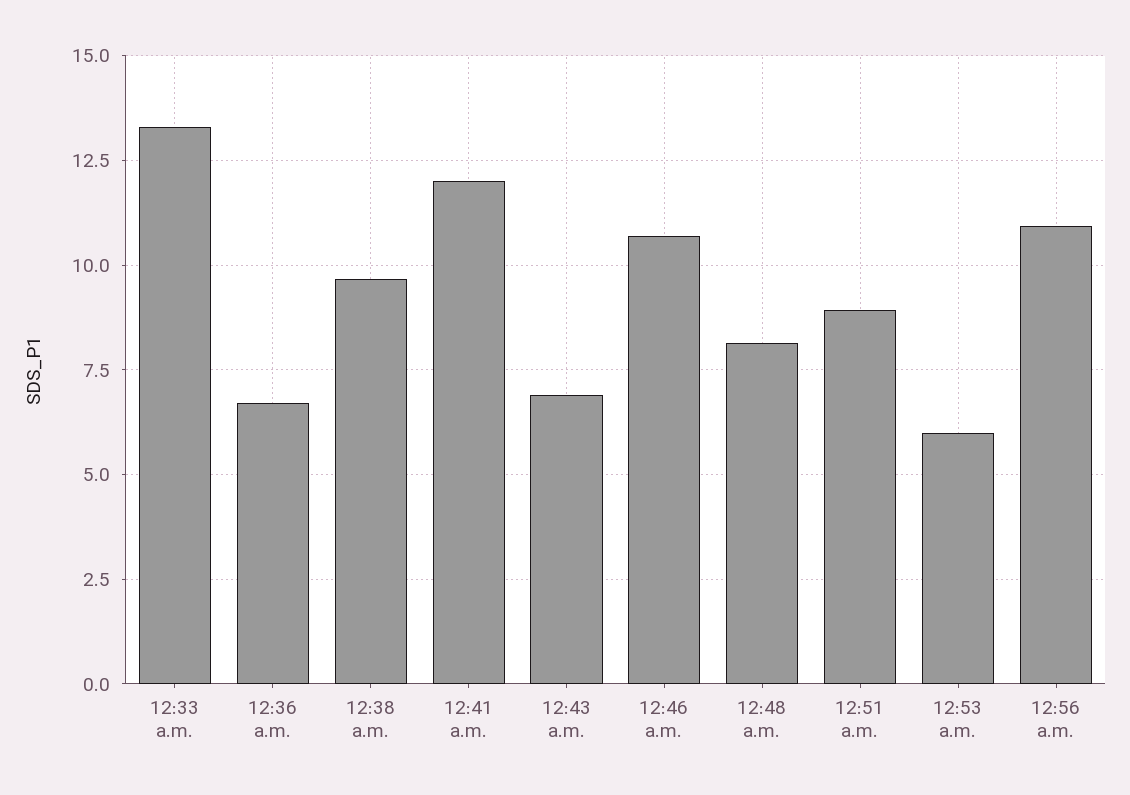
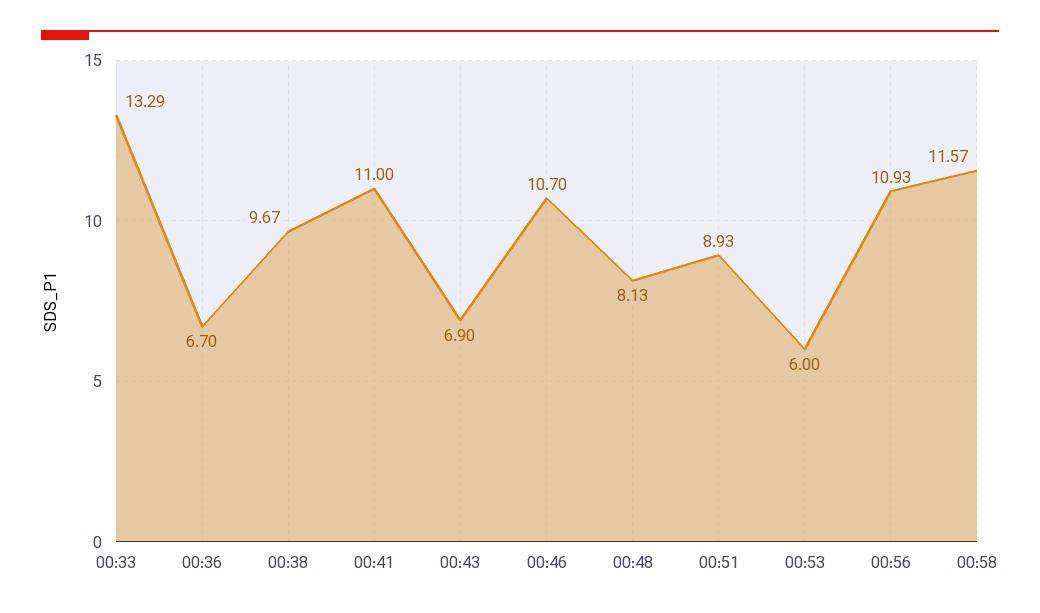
12:41 a.m.: 12 -> 11
00:58: none -> 11.57

